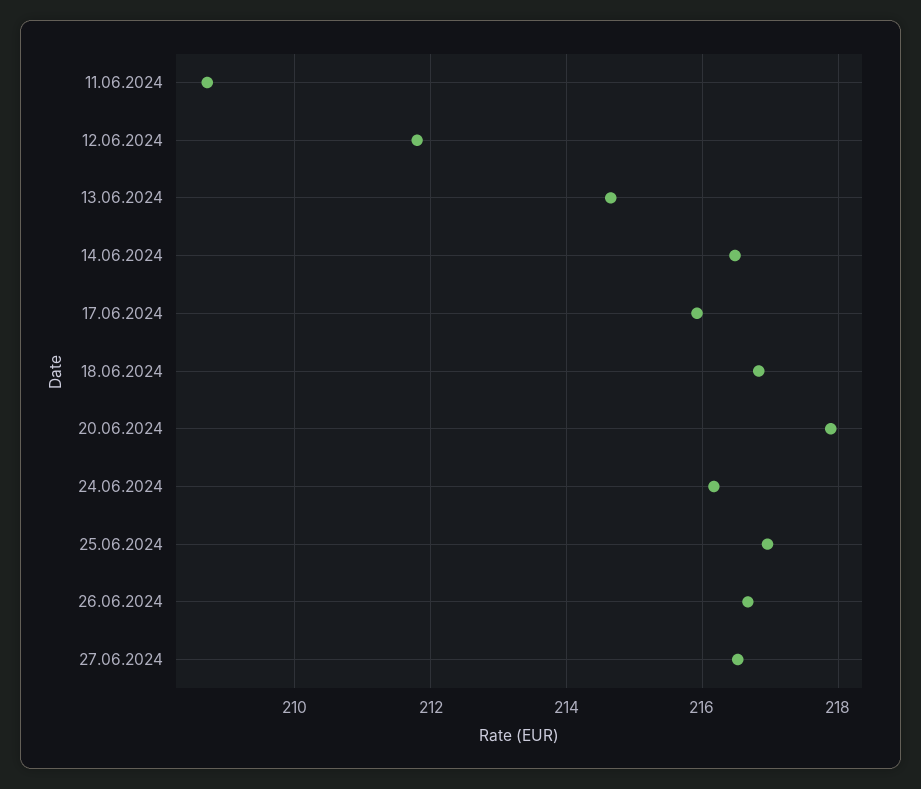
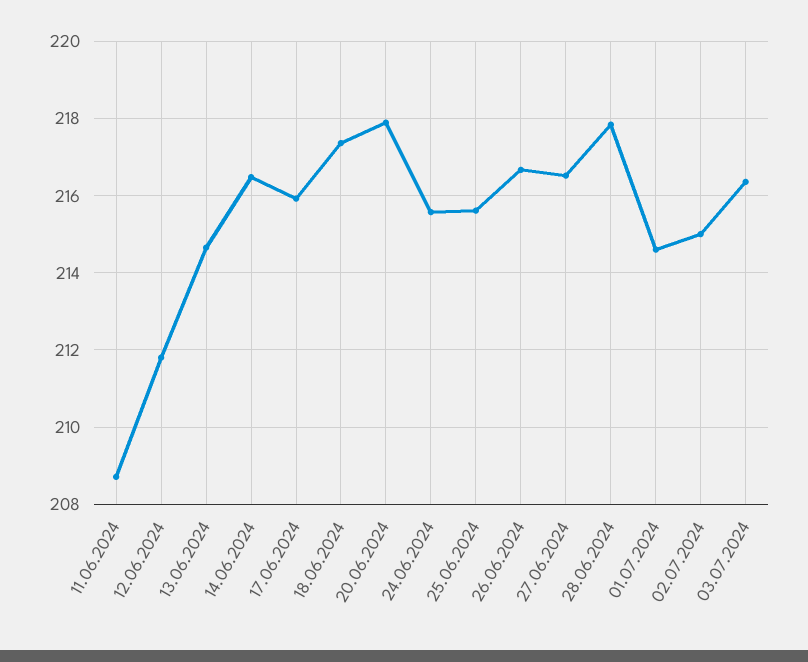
18.06.2024: 216.8 -> 217.4
24.06.2024: 216.2 -> 215.6
25.06.2024: 217 -> 215.6
28.06.2024: none -> 217.8
01.07.2024: none -> 214.6
02.07.2024: none -> 215
03.07.2024: none -> 216.4

